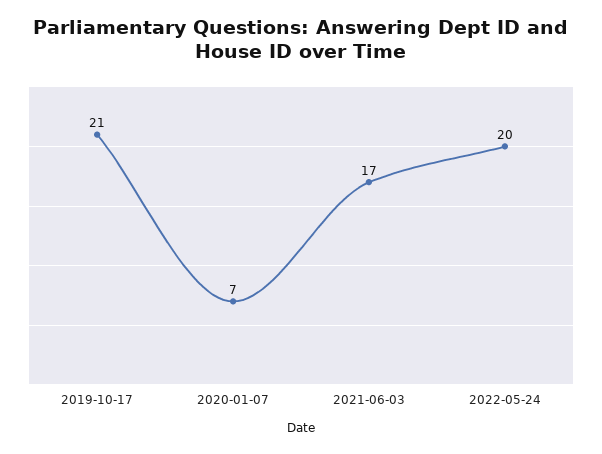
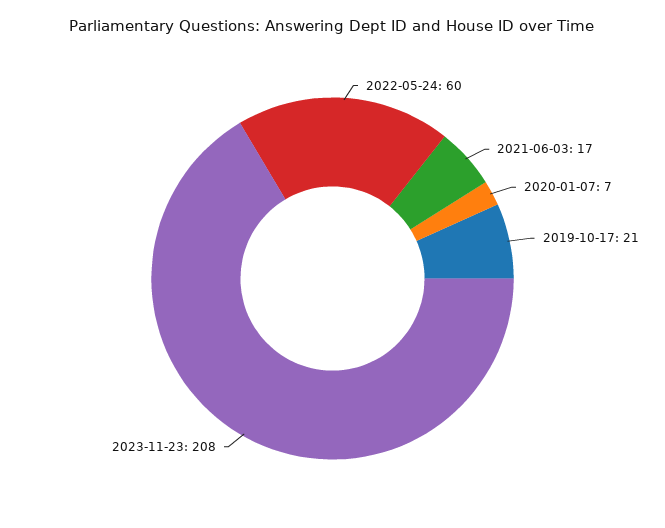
2022-05-24: 20 -> 60
2023-11-23: none -> 208

